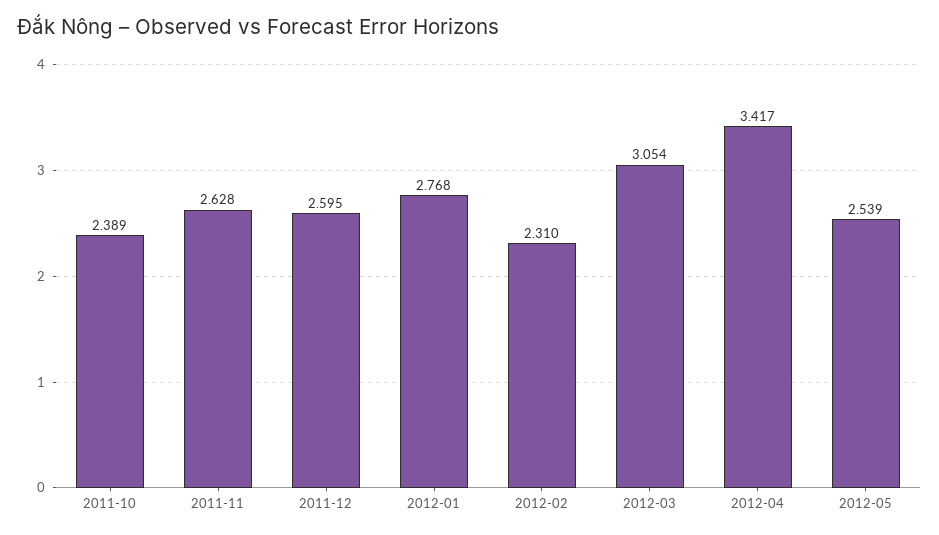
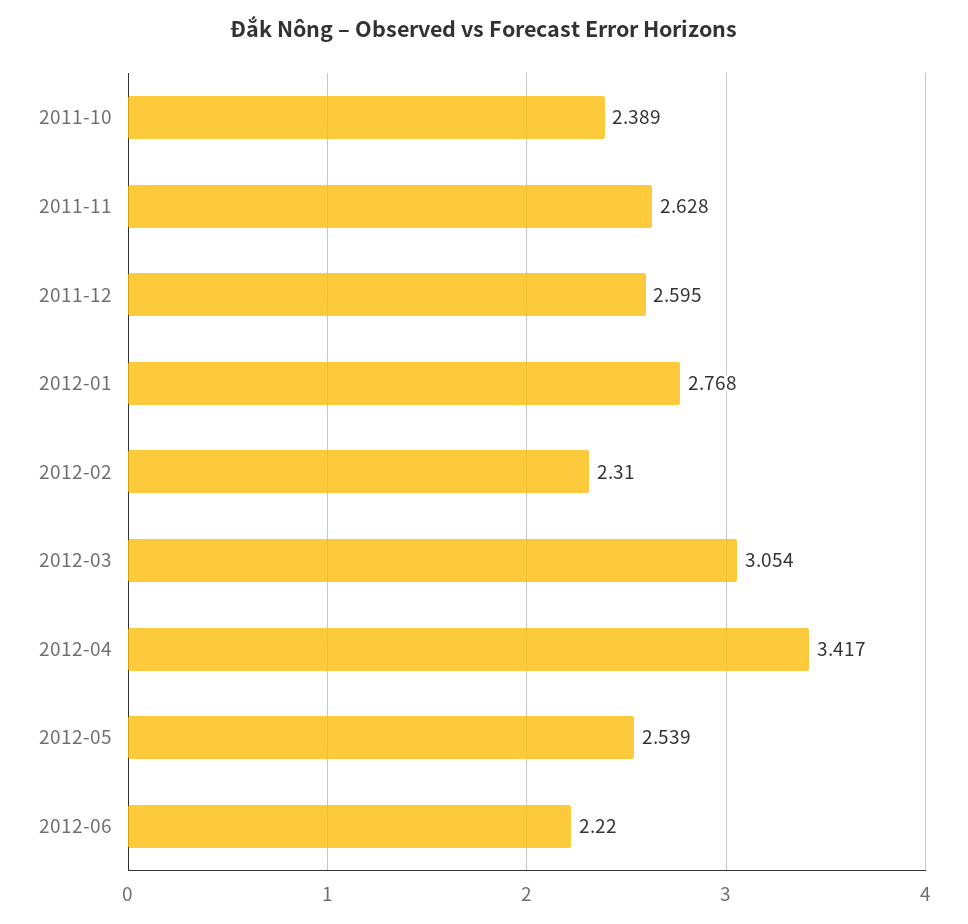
2012-06: none -> 2.22

